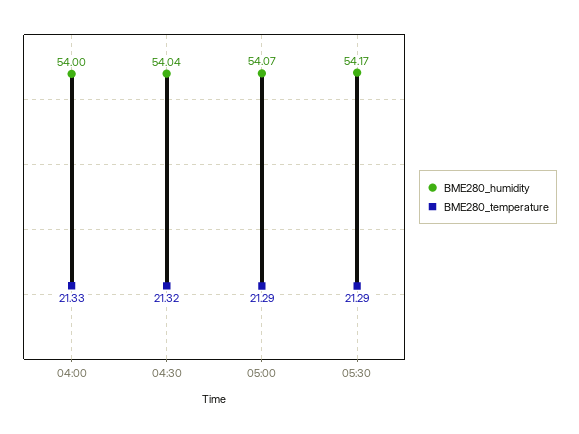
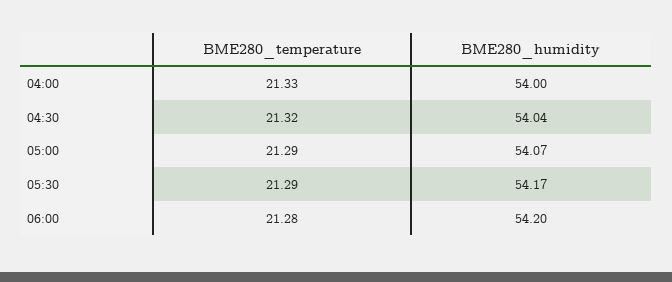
BME280_temperature, 06:00: none -> 21.28
BME280_humidity, 06:00: none -> 54.2

